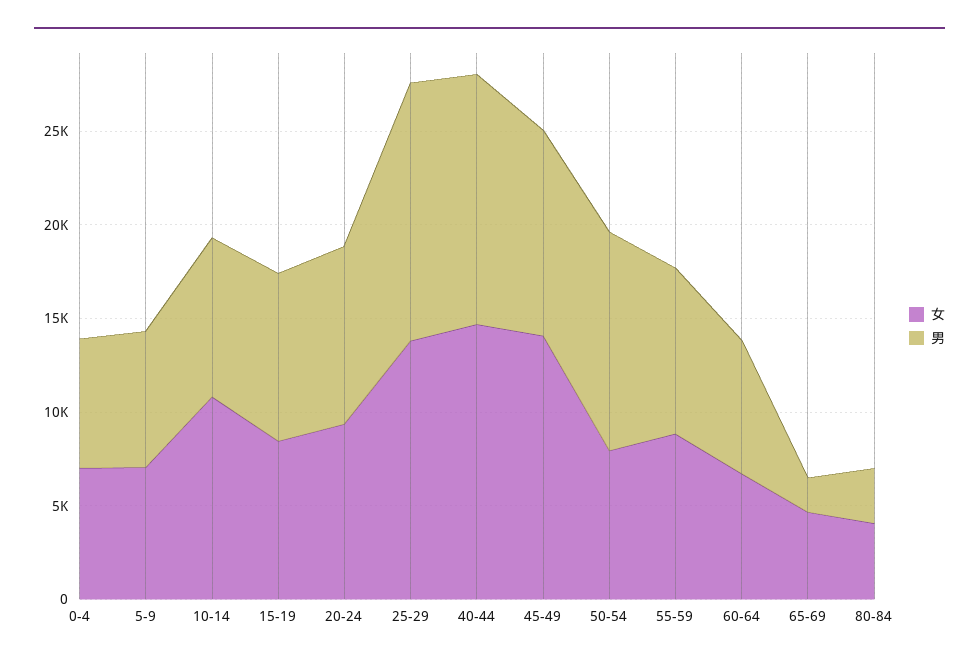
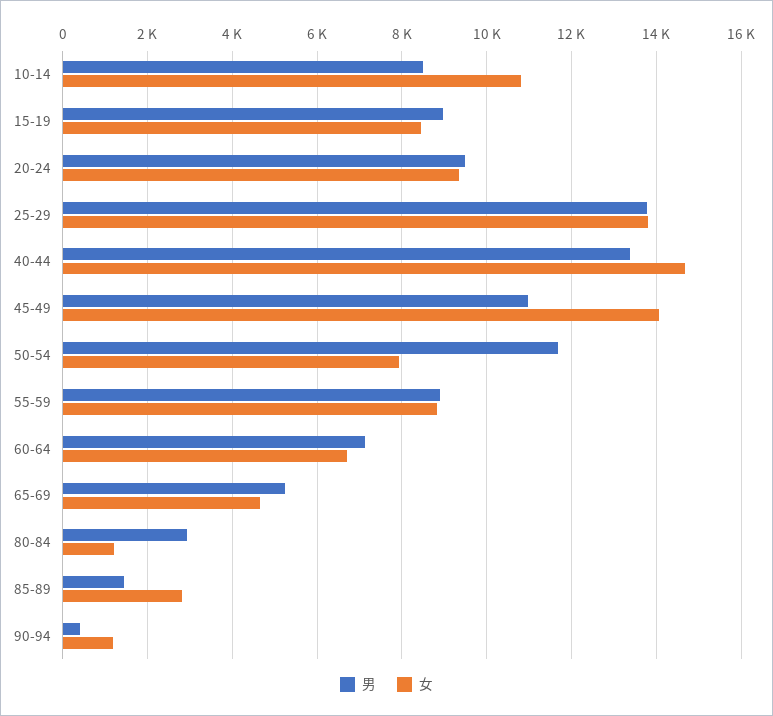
女, 0-4: 7000 -> none
男, 0-4: 7000 -> none
女, 5-9: 7000 -> none
男, 5-9: 7000 -> none
男, 65-69: 2000 -> 5200
女, 80-84: 4000 -> 1200
男, 85-89: none -> 1400
女, 85-89: none -> 2800
男, 90-94: none -> 400
女, 90-94: none -> 1200

